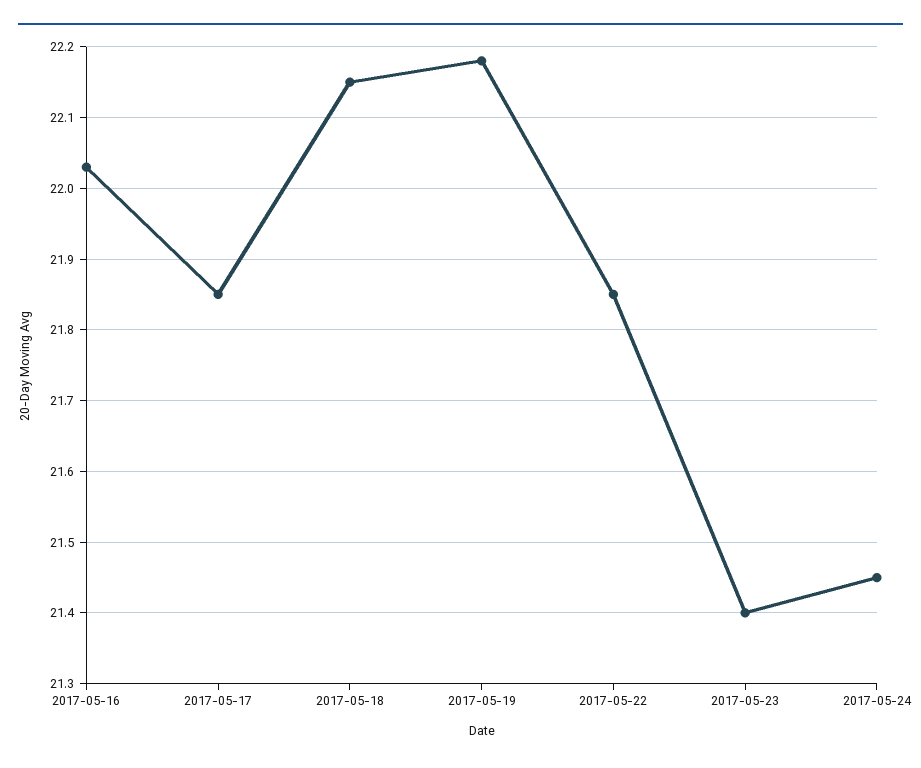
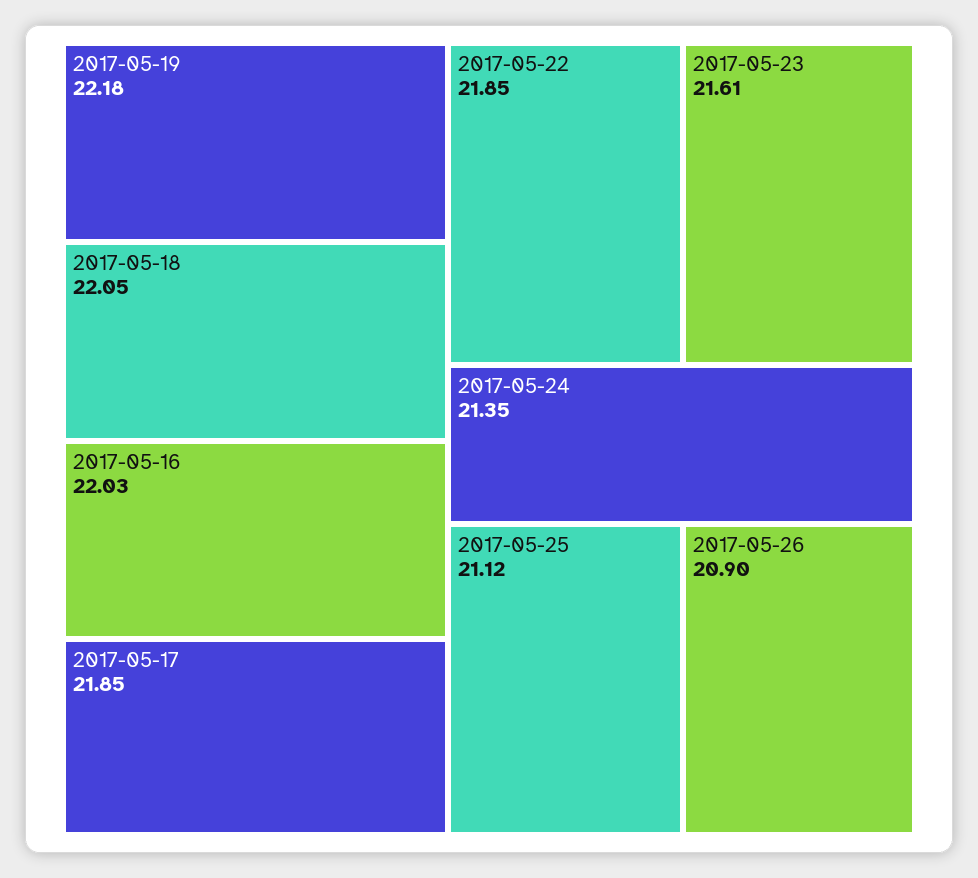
2017-05-18: 22.15 -> 22.05
2017-05-23: 21.4 -> 21.61
2017-05-24: 21.45 -> 21.35
2017-05-25: none -> 21.12
2017-05-26: none -> 20.9

